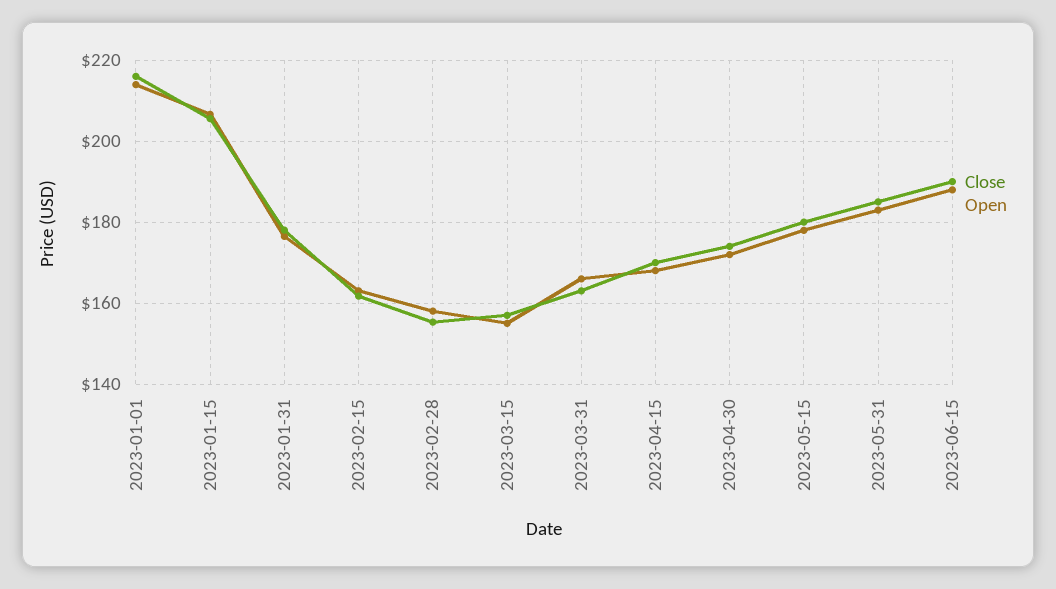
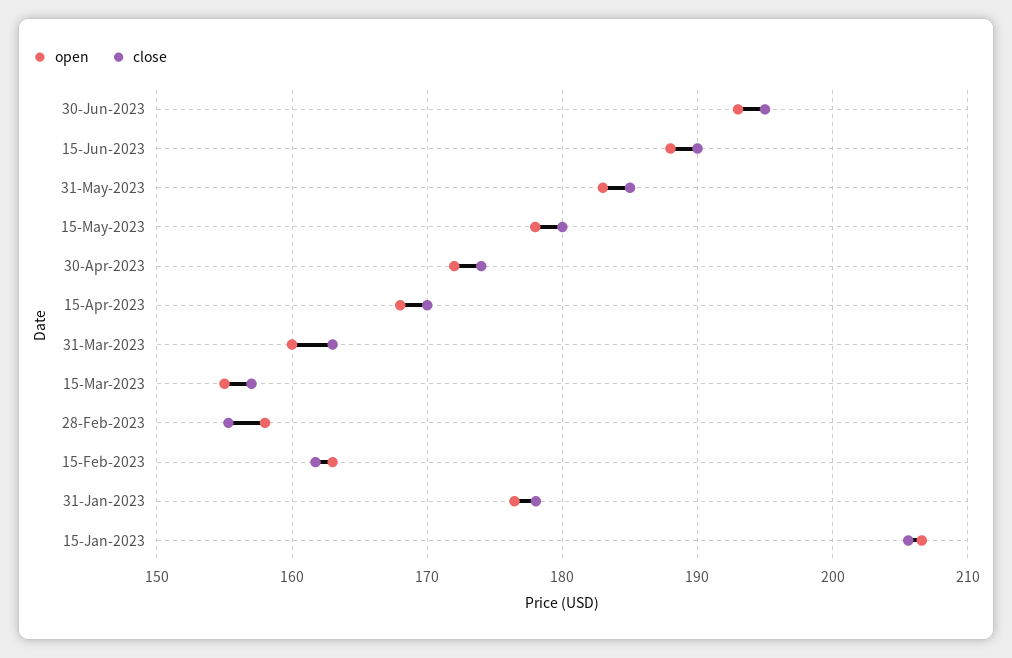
Close, 2023-01-01: 216 -> none
Open, 2023-01-01: 214 -> none
Open, 2023-03-31: 166 -> 160
Open, 30-Jun-2023: none -> 193
Close, 30-Jun-2023: none -> 195

